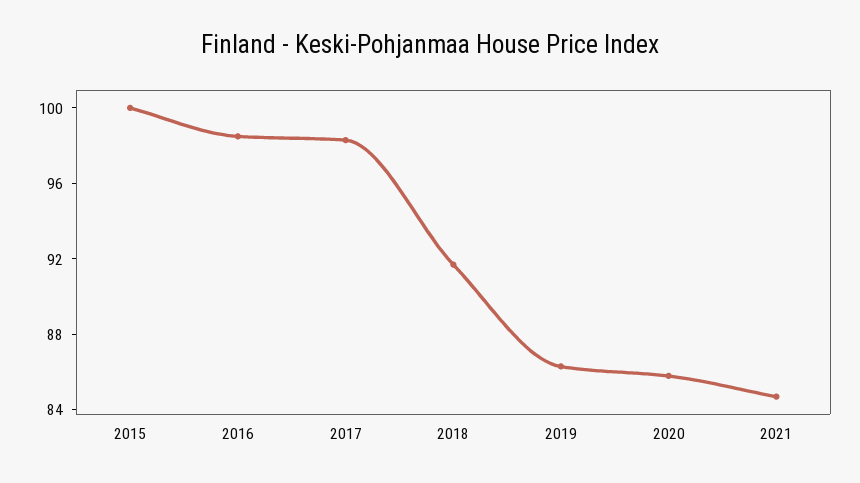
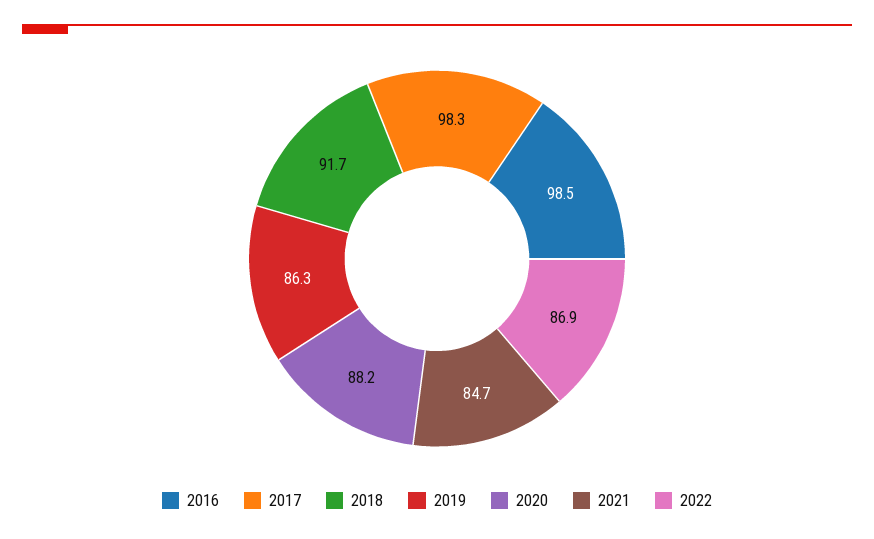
2015: 100 -> none
2020: 86 -> 88.2
2022: none -> 86.9

